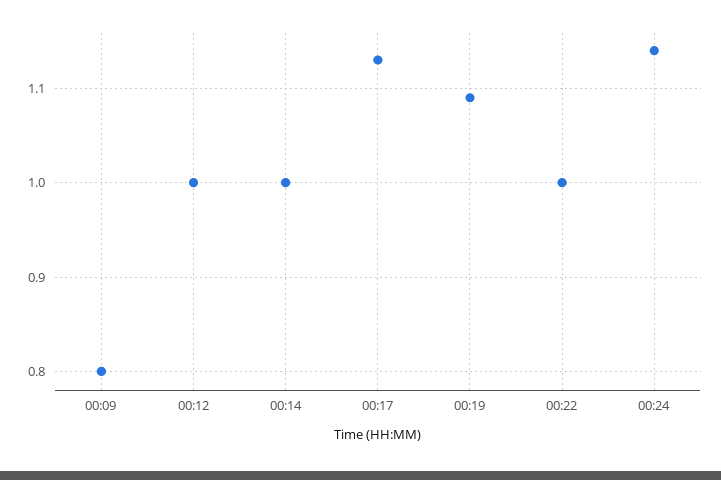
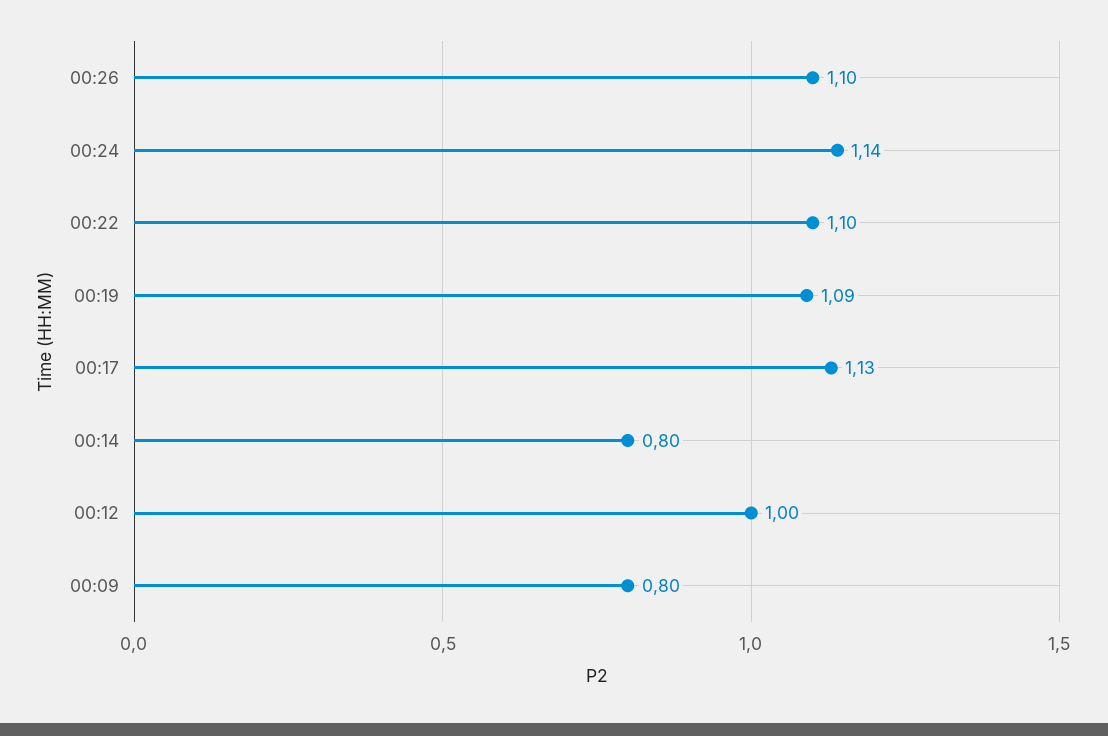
00:14: 1 -> 0.8
00:22: 1 -> 1.1
00:26: none -> 1.1

